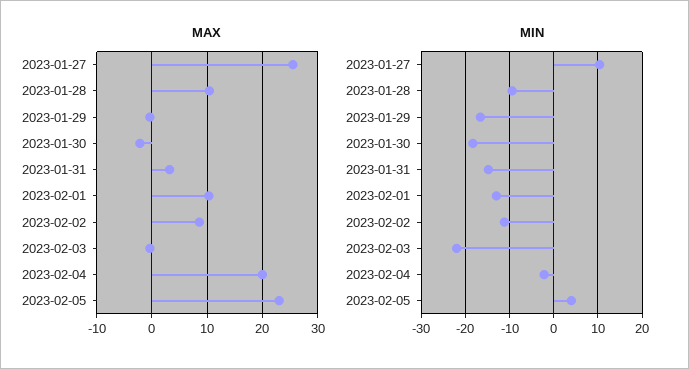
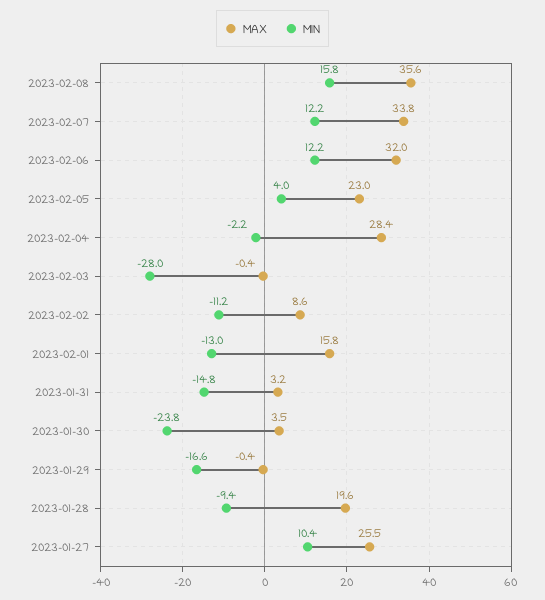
MAX, 2023-01-28: 10 -> 19.6
MAX, 2023-01-30: -2 -> 3.5
MAX, 2023-02-01: 10 -> 15.8
MAX, 2023-02-04: 20 -> 28.4
MIN, 2023-01-30: -18 -> -23.8
MIN, 2023-02-03: -22 -> -28
MAX, 2023-02-08: none -> 35.6
MIN, 2023-02-08: none -> 15.8
MAX, 2023-02-07: none -> 33.8
MIN, 2023-02-07: none -> 12.2
MAX, 2023-02-06: none -> 32
MIN, 2023-02-06: none -> 12.2

